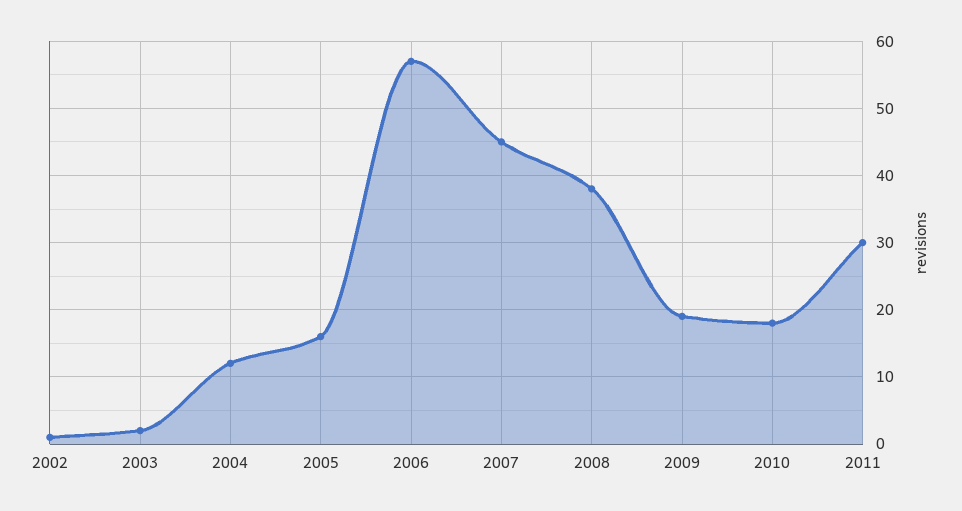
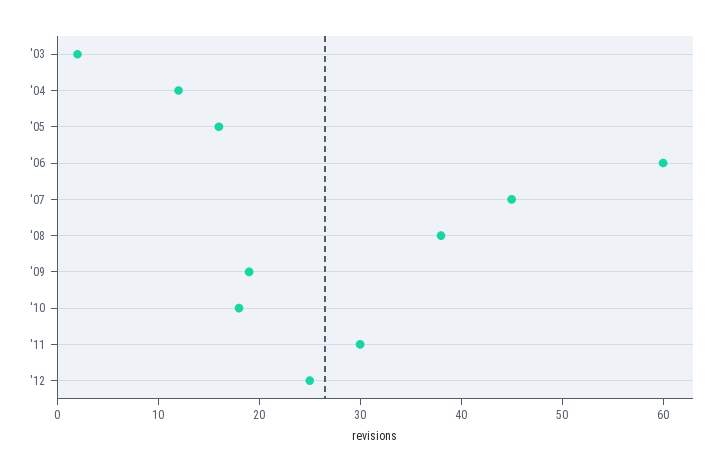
2002: 1 -> none
2006: 57 -> 60
'12: none -> 25

